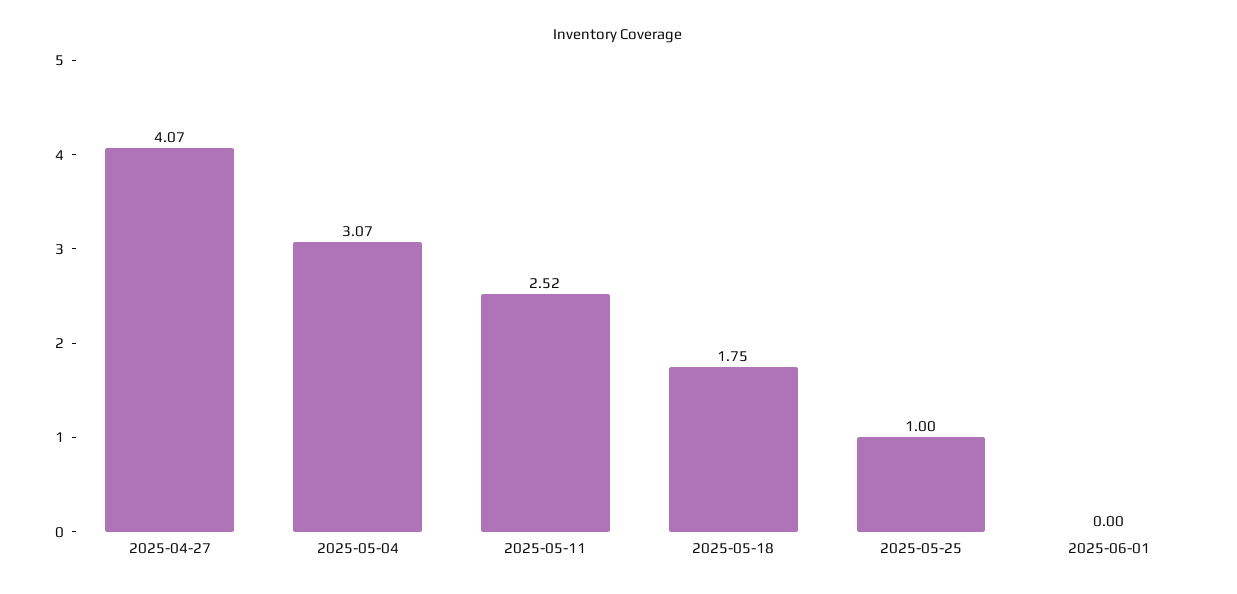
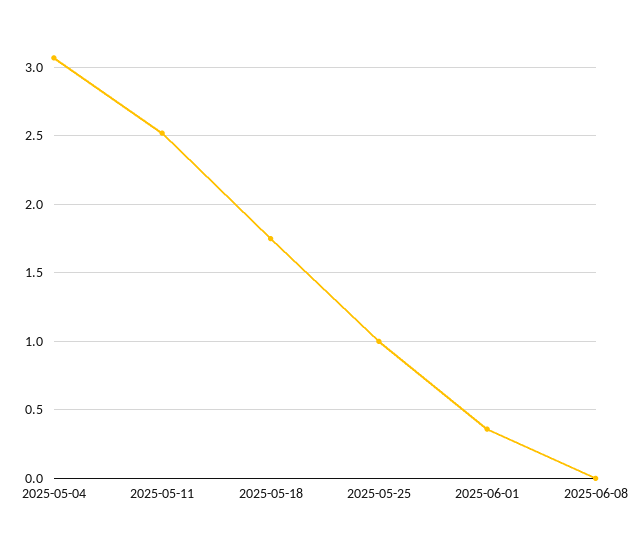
2025-04-27: 4.07 -> none
2025-06-01: 0 -> 0.35
2025-06-08: none -> 0

